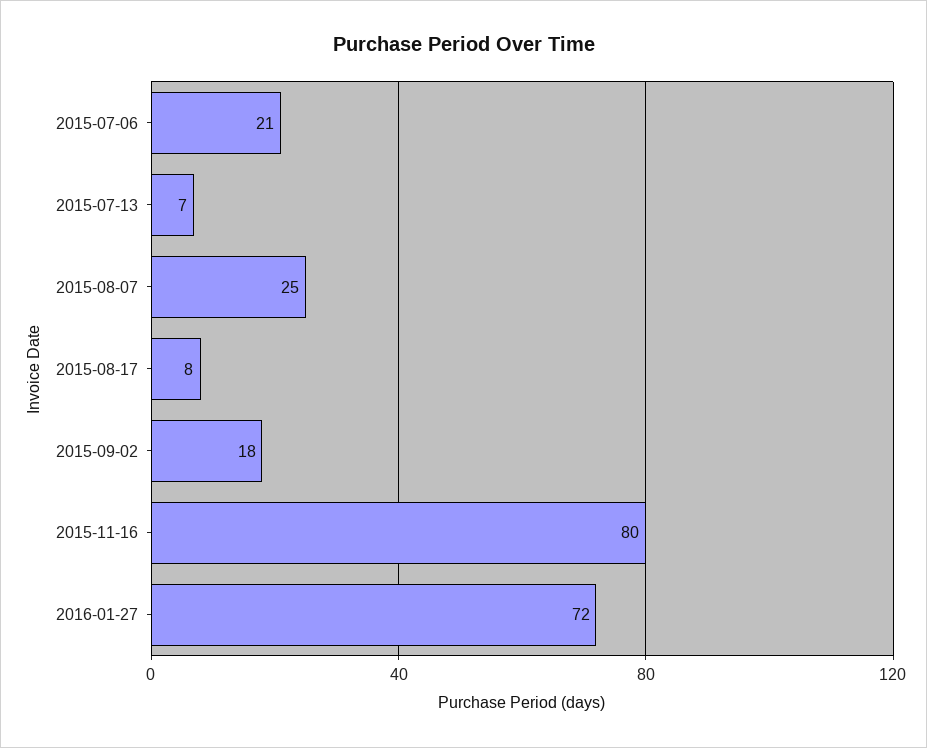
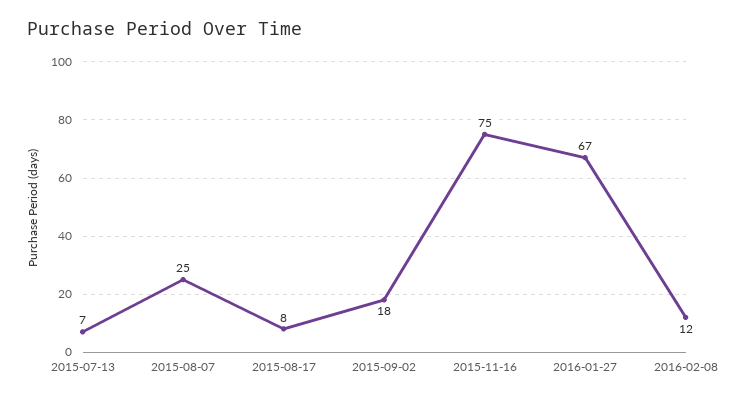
2015-07-06: 21 -> none
2015-11-16: 80 -> 75
2016-01-27: 72 -> 67
2016-02-08: none -> 12

